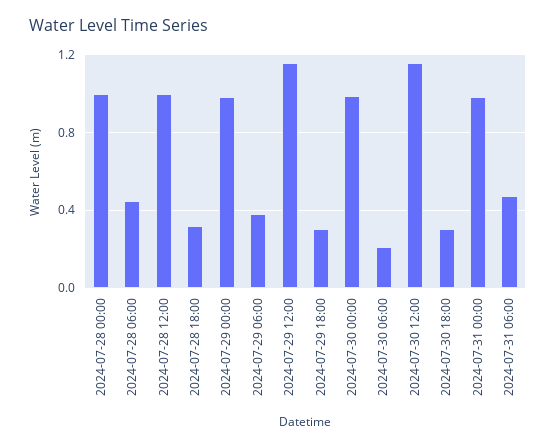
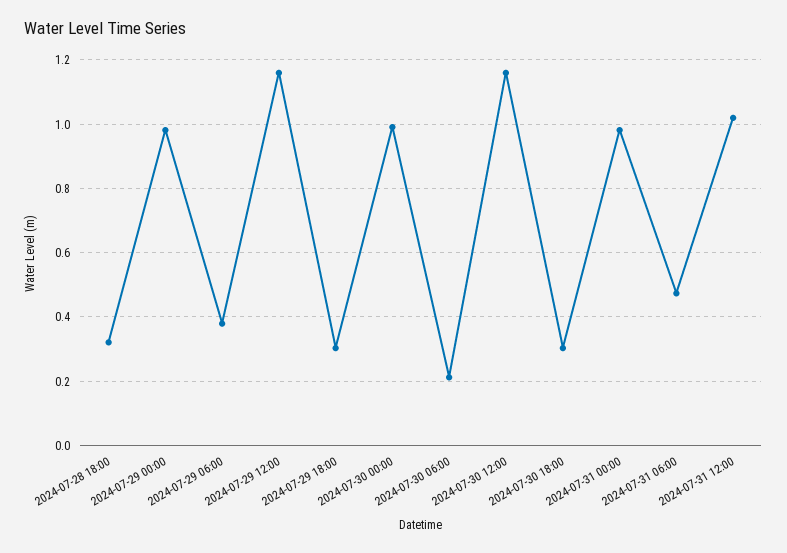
2024-07-28 00:00: 1 -> none
2024-07-28 06:00: 0.45 -> none
2024-07-28 12:00: 1 -> none
2024-07-31 12:00: none -> 1.02

